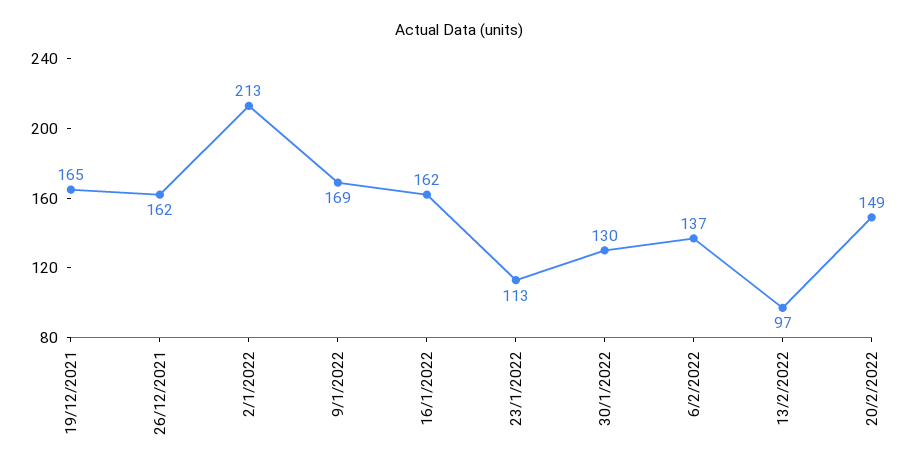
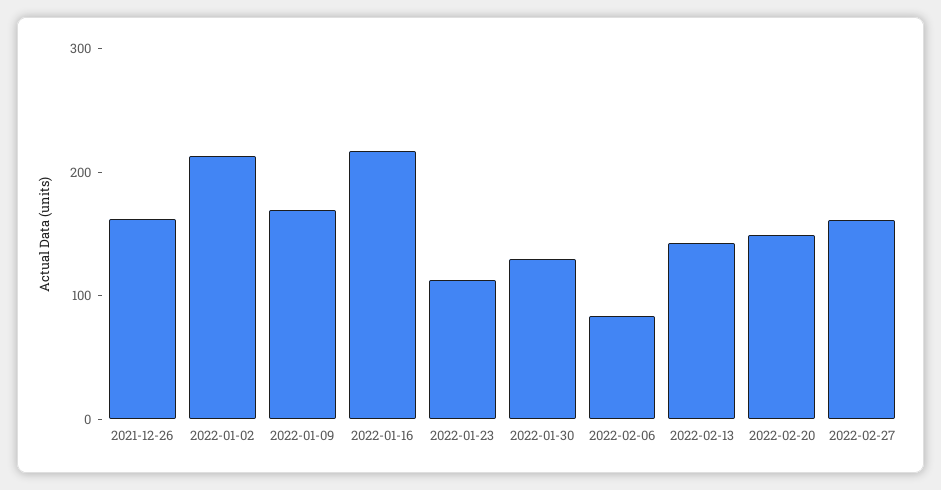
19/12/2021: 165 -> none
16/1/2022: 162 -> 220
6/2/2022: 137 -> 80
13/2/2022: 97 -> 140
2022-02-27: none -> 160

